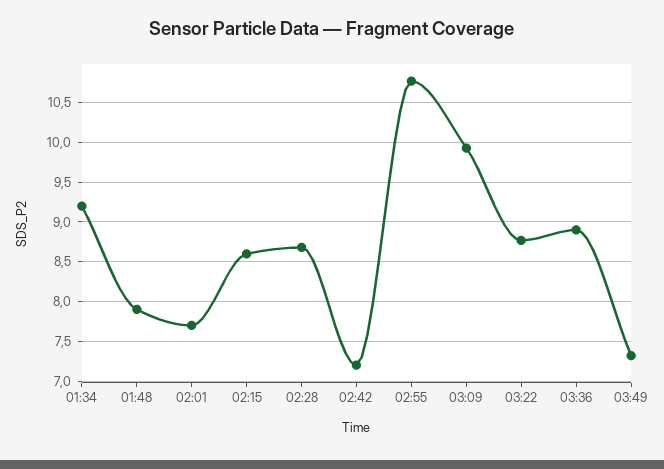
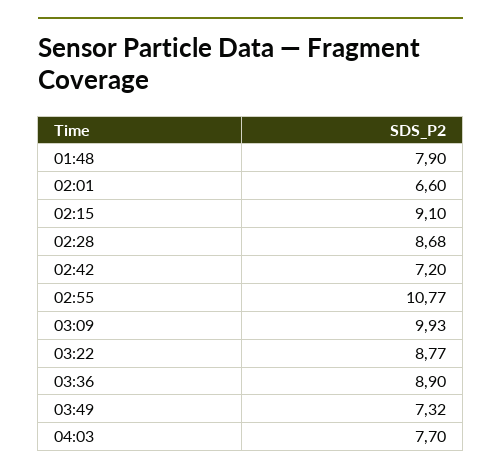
01:34: 9.2 -> none
02:01: 7.7 -> 6.6
02:15: 8.6 -> 9.1
04:03: none -> 7.7

